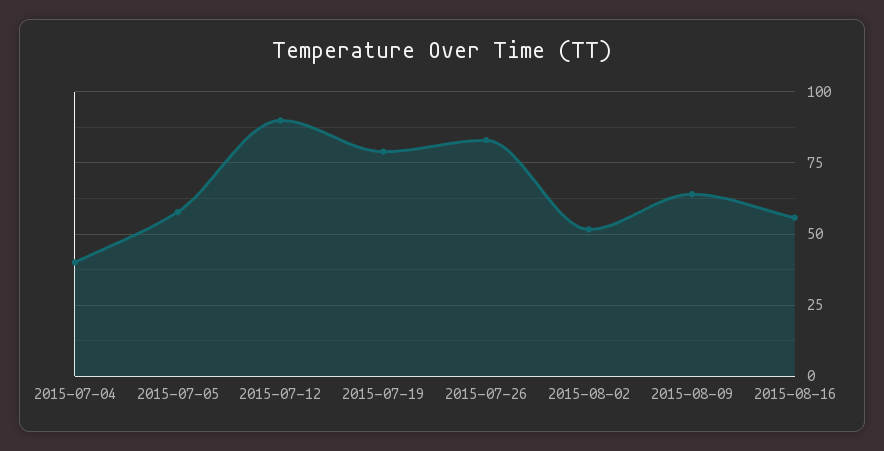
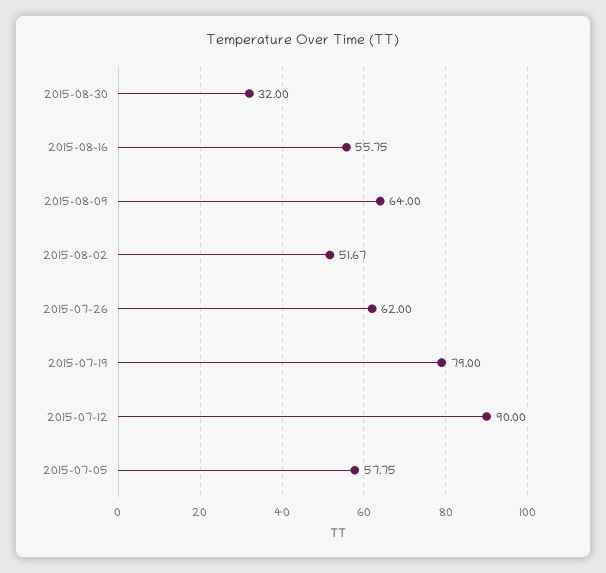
2015-07-04: 40 -> none
2015-07-26: 82.5 -> 62
2015-08-30: none -> 32

